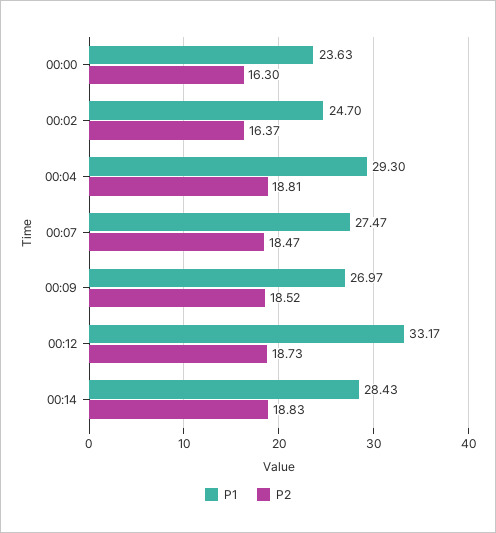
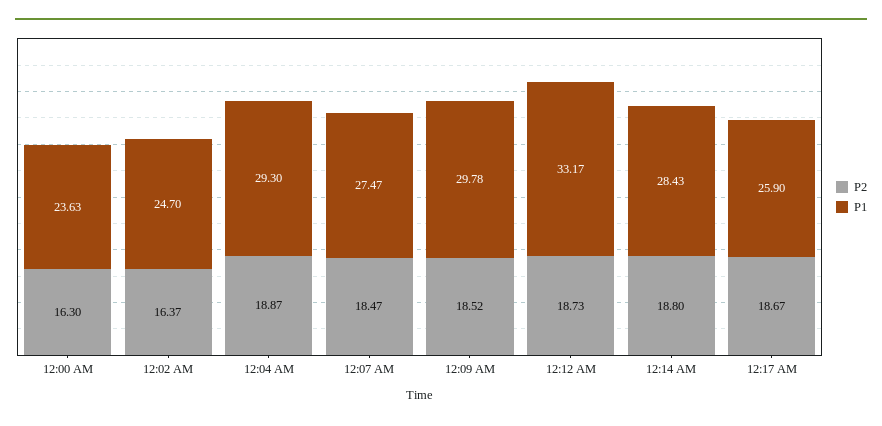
P2, 00:04: 18.81 -> 18.87
P1, 00:09: 26.97 -> 29.78
P2, 00:14: 18.83 -> 18.8
P2, 12:17 AM: none -> 18.67
P1, 12:17 AM: none -> 25.9

